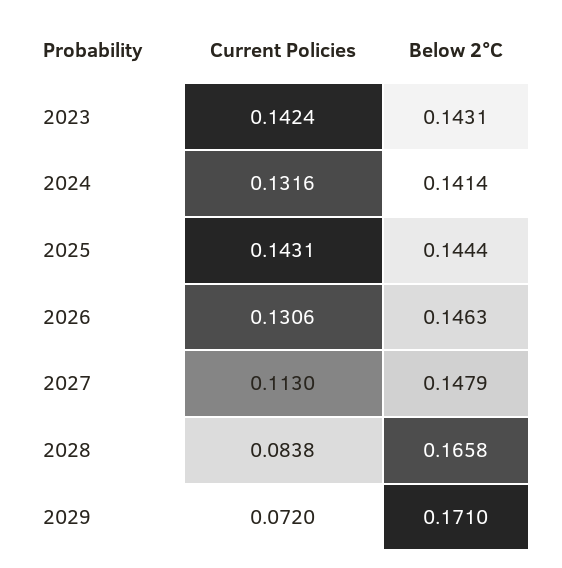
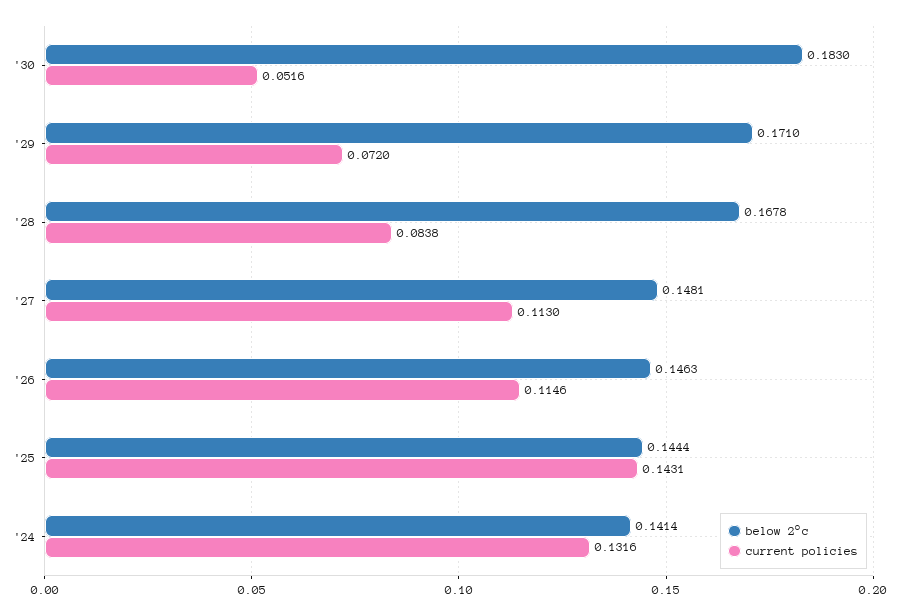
Current Policies, 2023: 0.1424 -> none
Below 2°C, 2023: 0.1431 -> none
Current Policies, 2026: 0.1306 -> 0.1146
Below 2°C, 2027: 0.1479 -> 0.1481
Below 2°C, 2028: 0.1658 -> 0.1678
Below 2°C, '30: none -> 0.183
Current Policies, '30: none -> 0.0516

